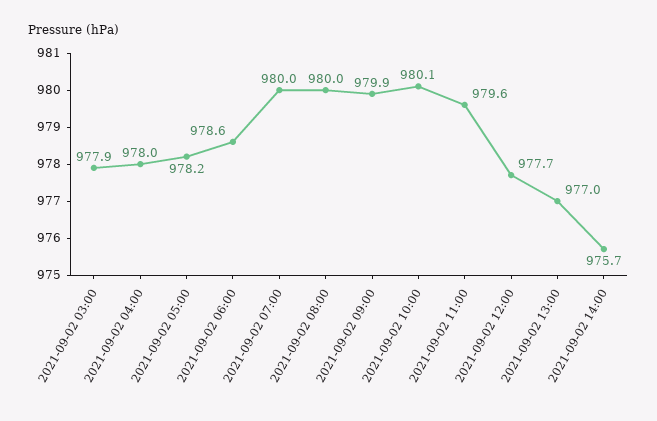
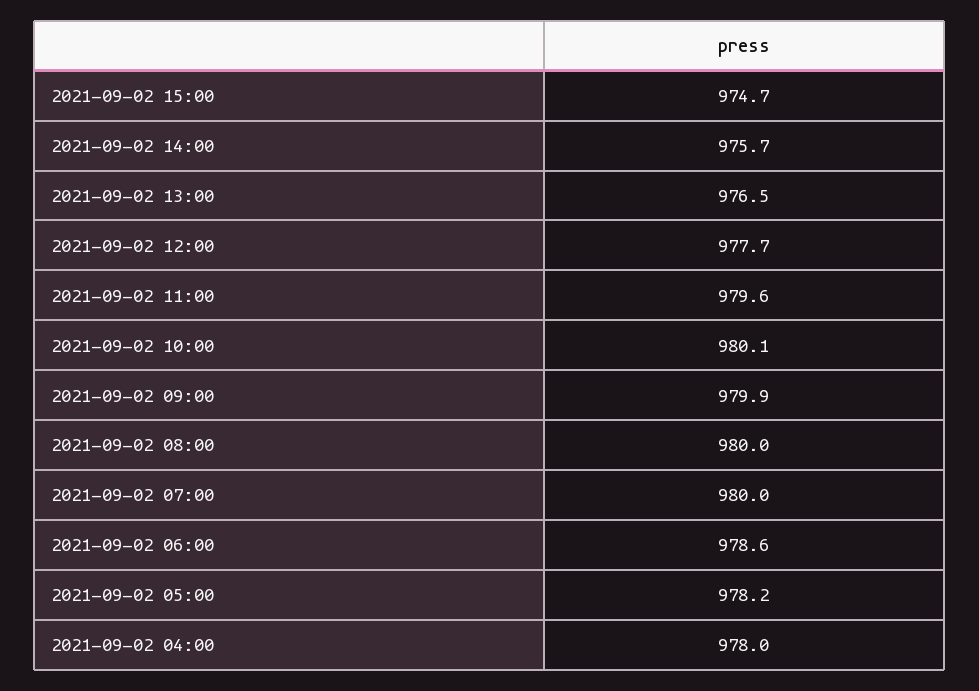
2021-09-02 03:00: 977.9 -> none
2021-09-02 13:00: 977 -> 976.5
2021-09-02 15:00: none -> 974.7

